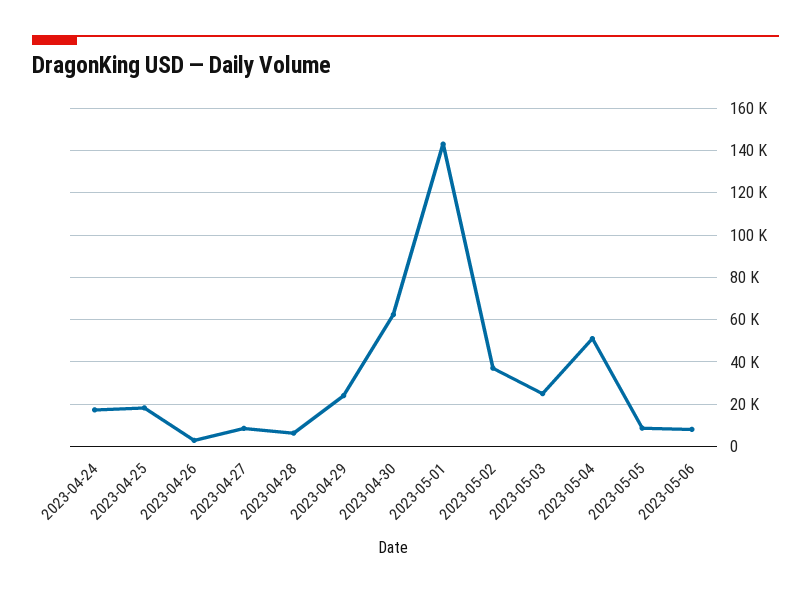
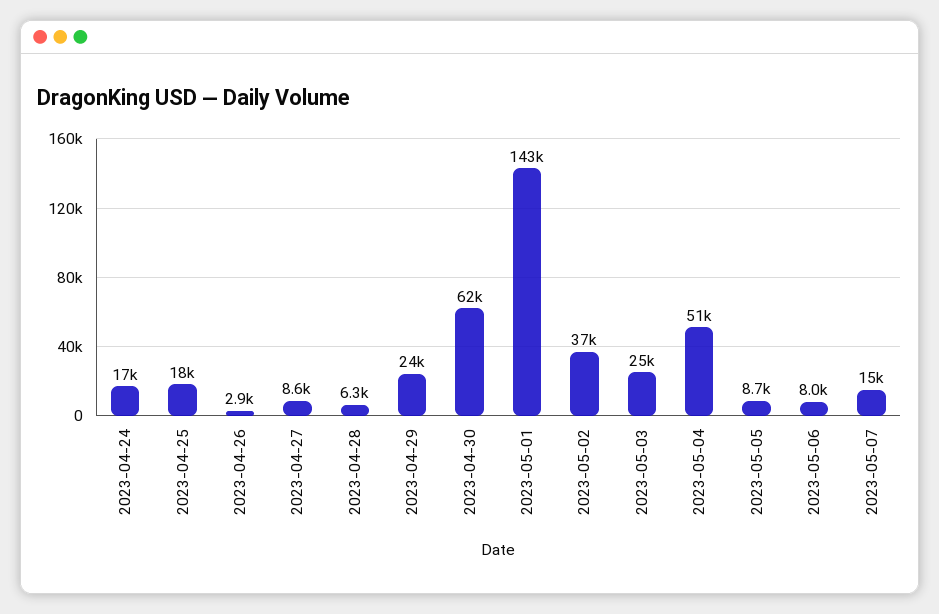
2023-05-07: none -> 15000

